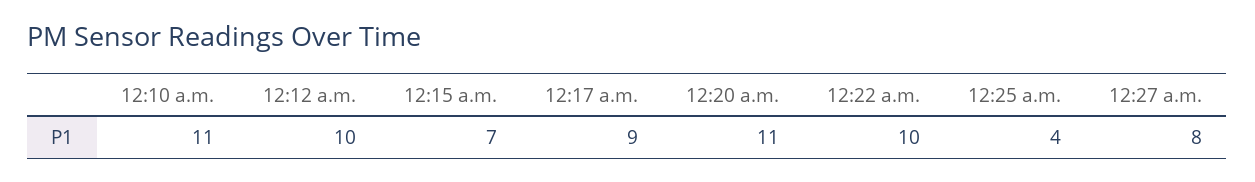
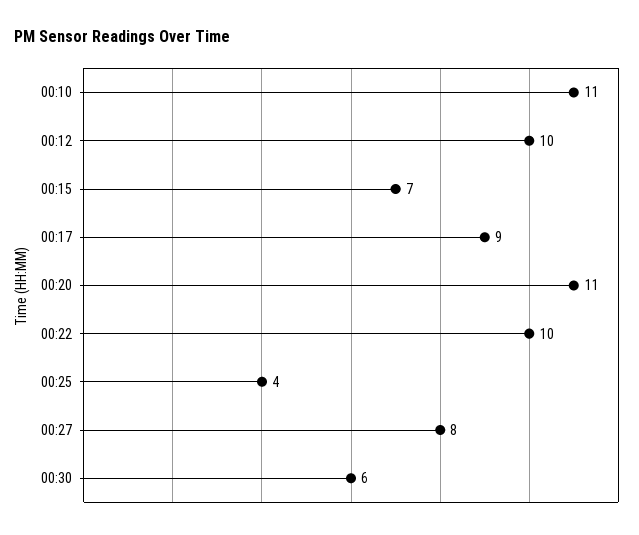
00:30: none -> 6

